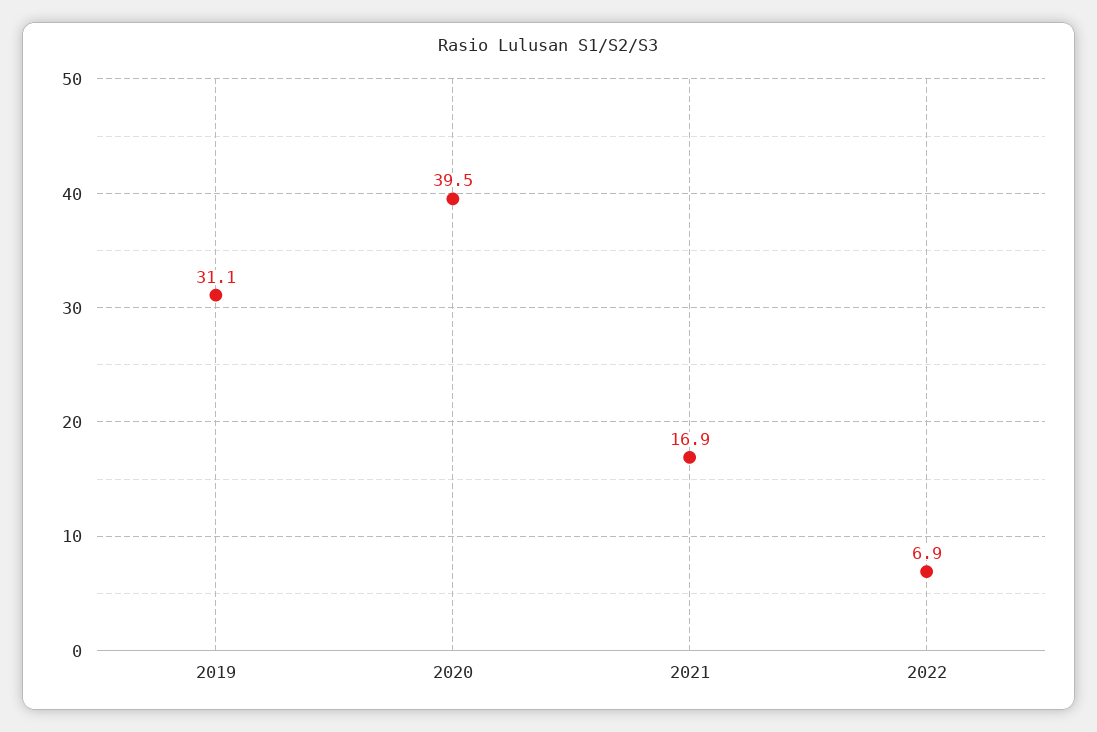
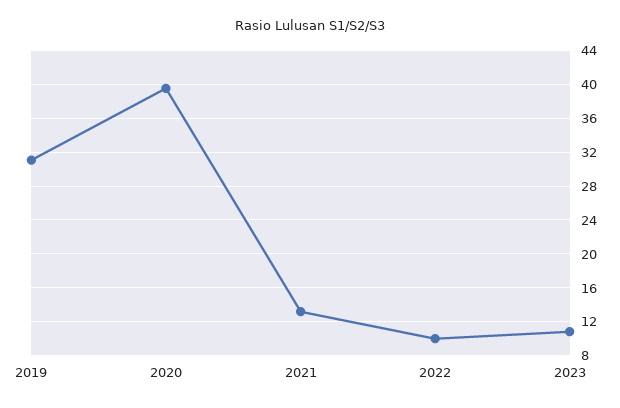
2021: 16.9 -> 13
2022: 6.9 -> 10
2023: none -> 11

